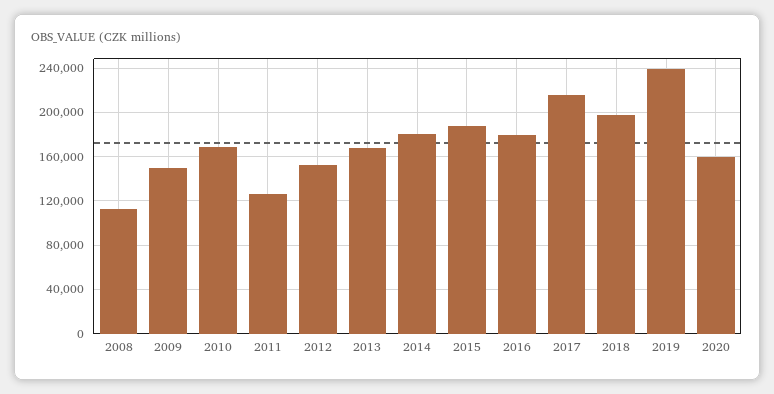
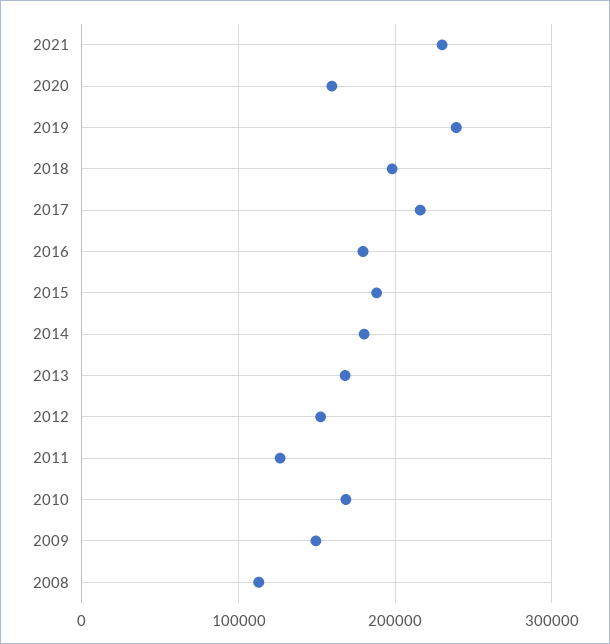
2021: none -> 230000

